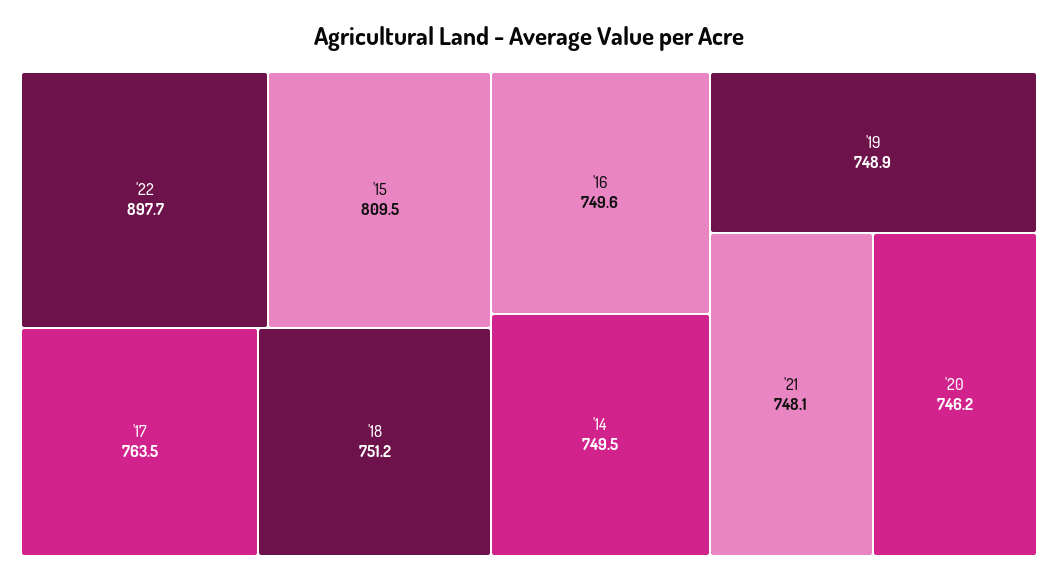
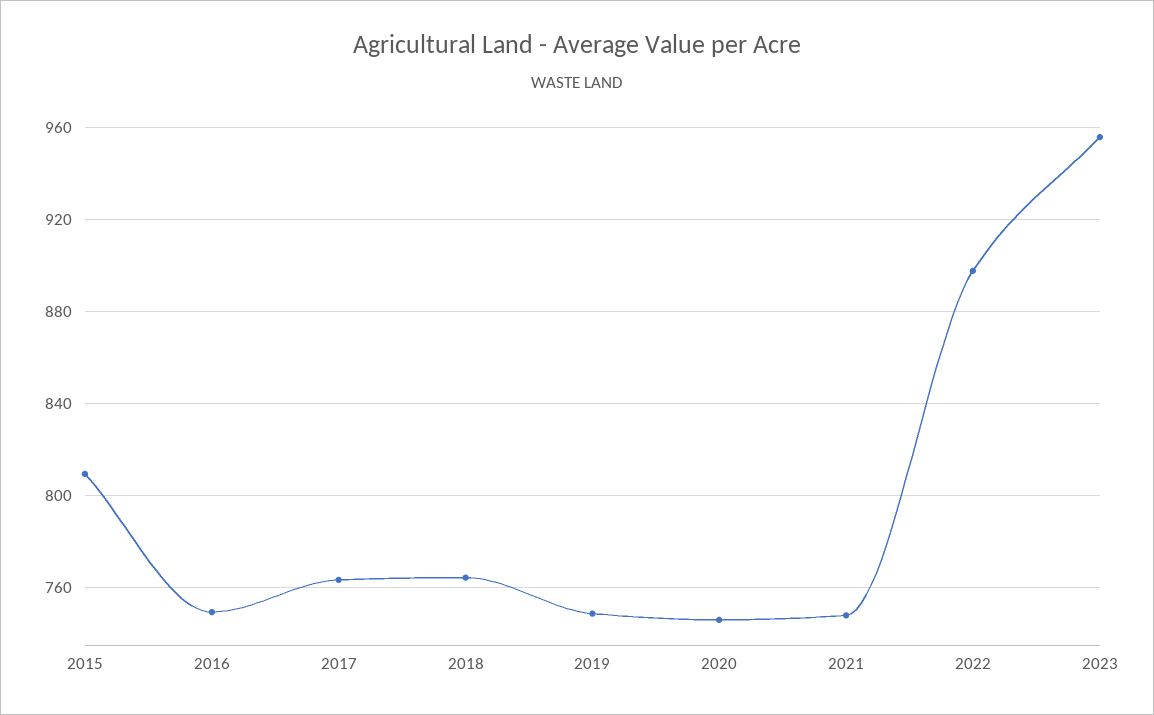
'18: 751.2 -> 765
'14: 749.5 -> none
2023: none -> 955

